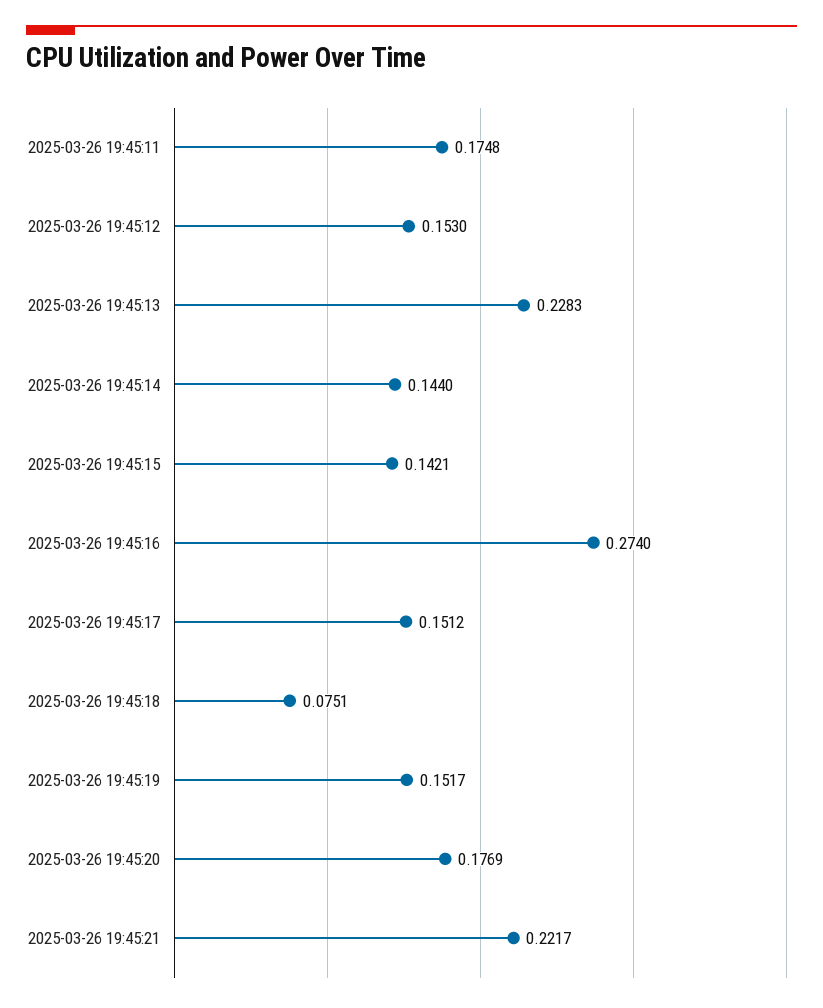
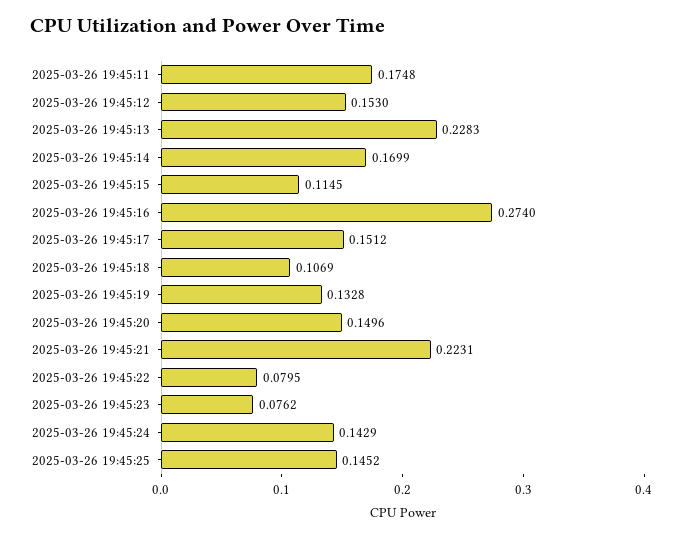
2025-03-26 19:45:14: 0.144 -> 0.1699
2025-03-26 19:45:15: 0.1421 -> 0.1145
2025-03-26 19:45:18: 0.0751 -> 0.1069
2025-03-26 19:45:19: 0.1517 -> 0.1328
2025-03-26 19:45:20: 0.1769 -> 0.1496
2025-03-26 19:45:21: 0.2217 -> 0.2231
2025-03-26 19:45:22: none -> 0.0795
2025-03-26 19:45:23: none -> 0.0762
2025-03-26 19:45:24: none -> 0.1429
2025-03-26 19:45:25: none -> 0.1452

